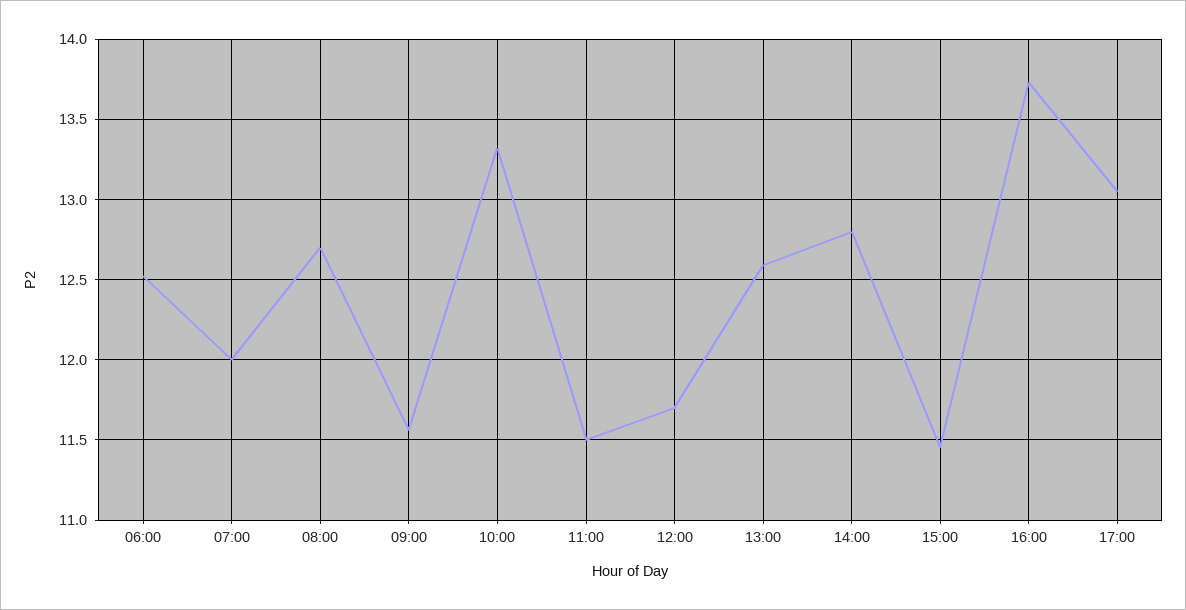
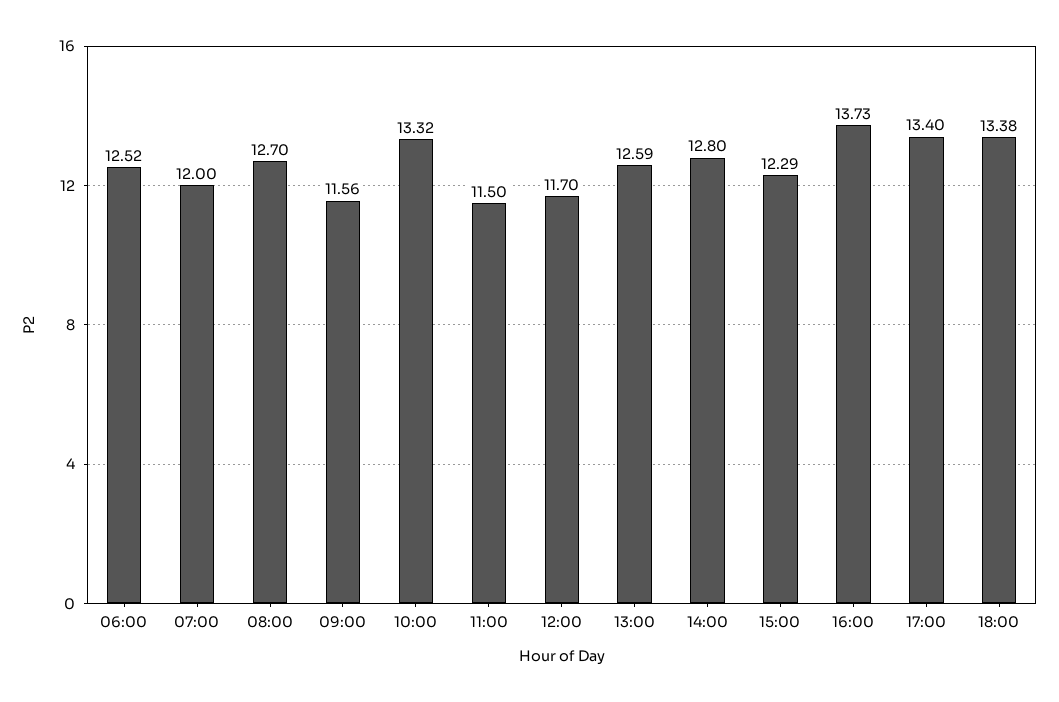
15:00: 11.45 -> 12.29
17:00: 13.05 -> 13.4
18:00: none -> 13.38

